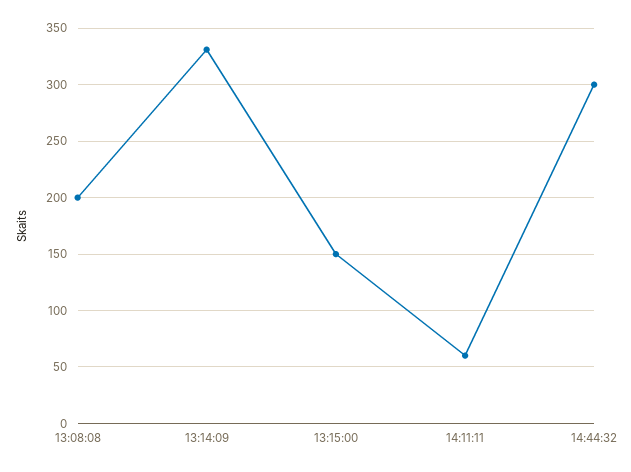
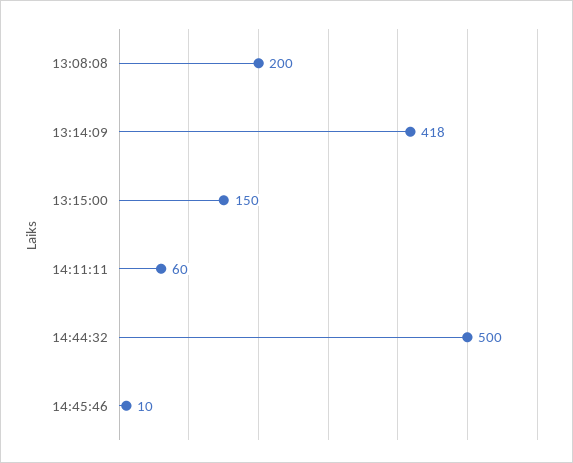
13:14:09: 330 -> 418
14:44:32: 300 -> 500
14:45:46: none -> 10

